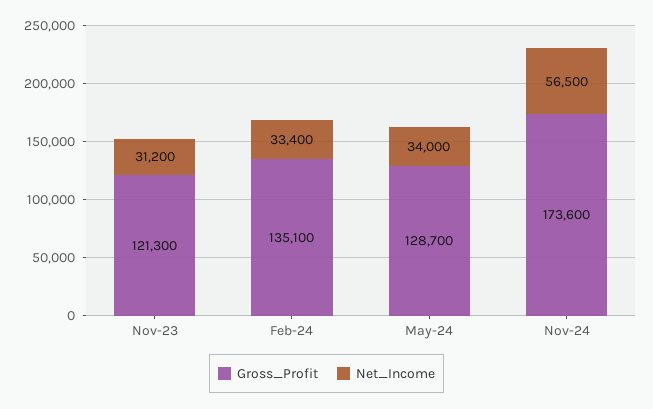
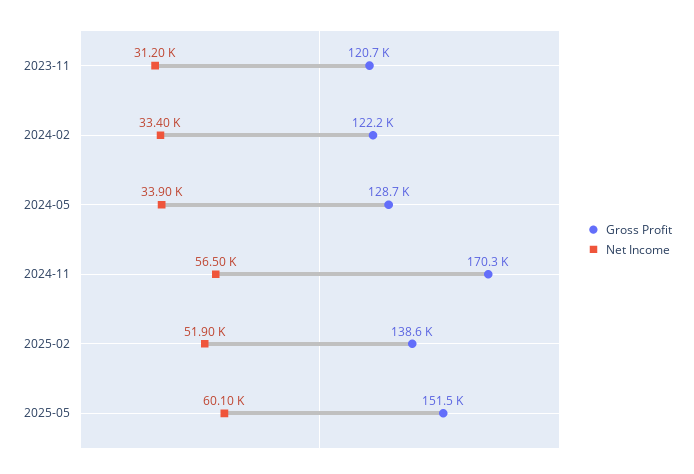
Gross_Profit, Nov-23: 121300 -> 120700
Gross_Profit, Feb-24: 135100 -> 122200
Net_Income, May-24: 34000 -> 33900
Gross_Profit, Nov-24: 173600 -> 170300
Gross_Profit, 2025-02: none -> 138600
Net_Income, 2025-02: none -> 51900
Gross_Profit, 2025-05: none -> 151500
Net_Income, 2025-05: none -> 60100

